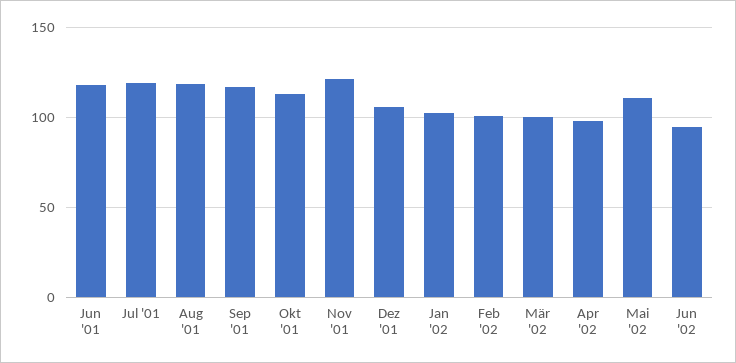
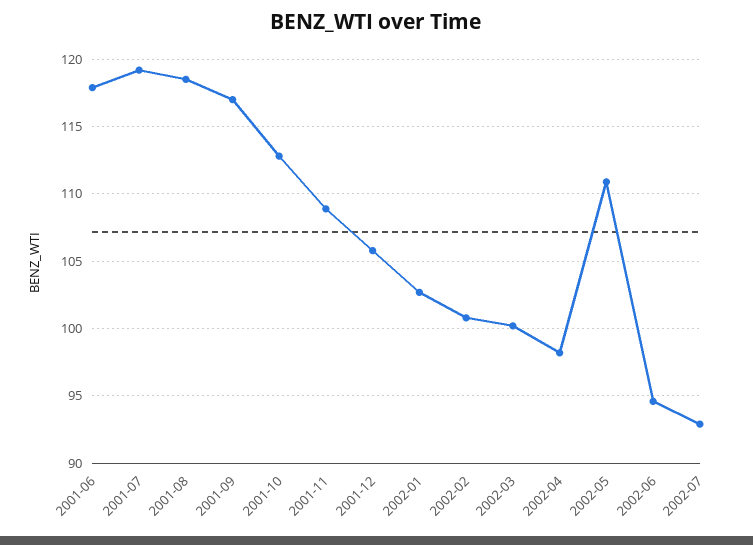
Nov '01: 120 -> 109
2002-07: none -> 93

